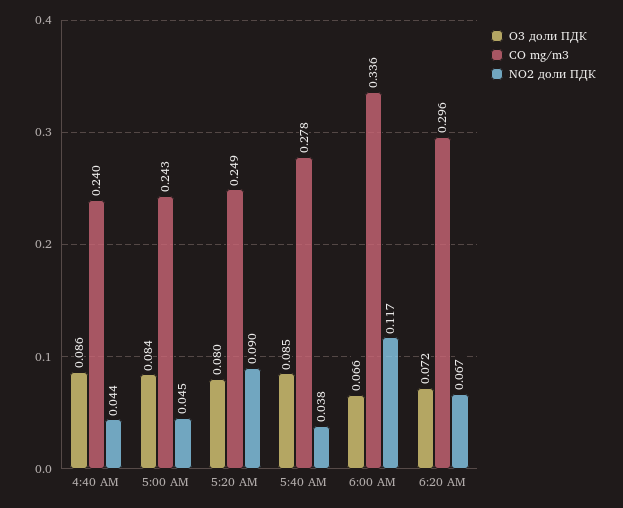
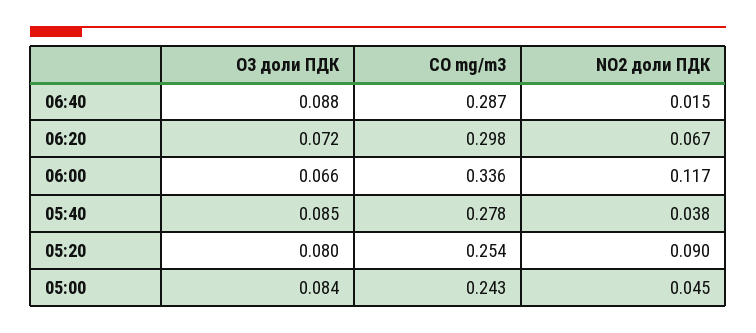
O3 доли ПДК, 4:40 AM: 0.086 -> none
CO mg/m3, 4:40 AM: 0.24 -> none
NO2 доли ПДК, 4:40 AM: 0.044 -> none
CO mg/m3, 5:20 AM: 0.249 -> 0.254
CO mg/m3, 6:20 AM: 0.296 -> 0.298
O3 доли ПДК, 06:40: none -> 0.088
CO mg/m3, 06:40: none -> 0.287
NO2 доли ПДК, 06:40: none -> 0.015

